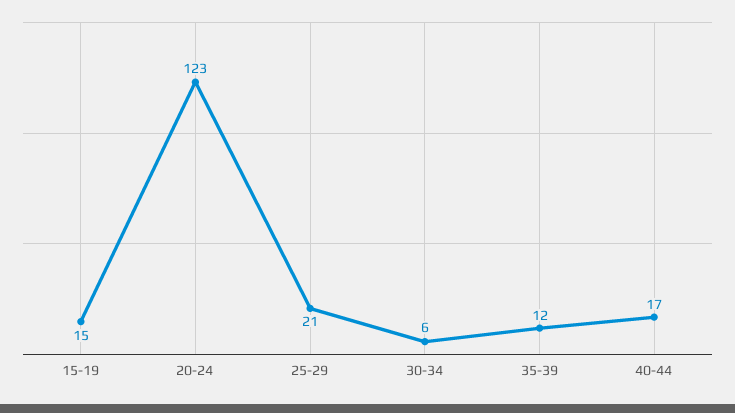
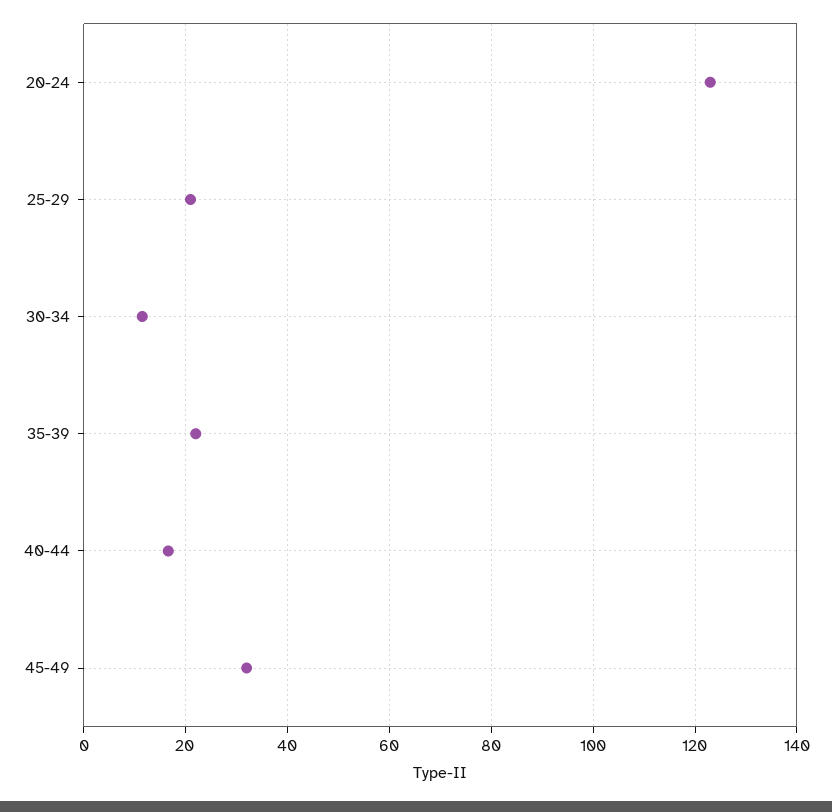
15-19: 15 -> none
30-34: 6 -> 12
35-39: 12 -> 22
45-49: none -> 32

